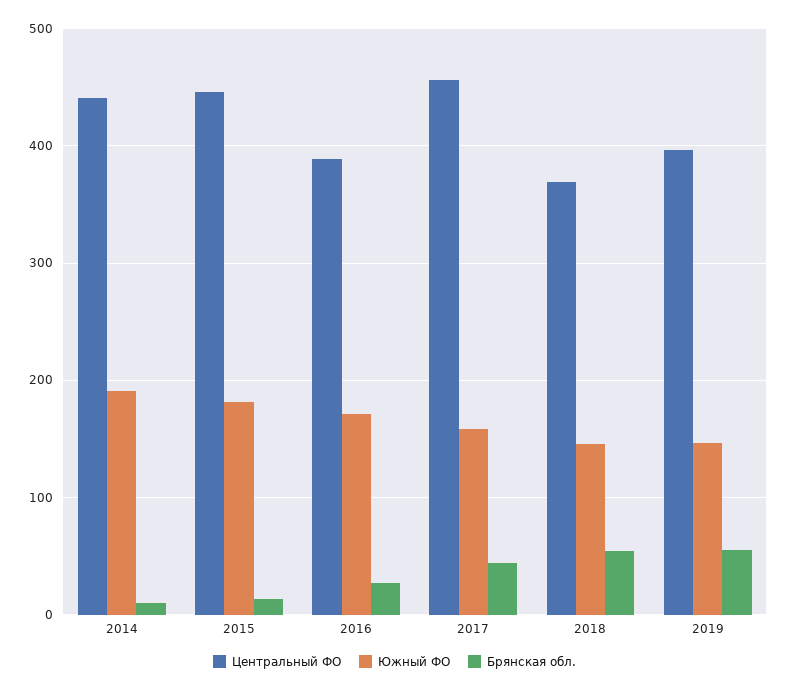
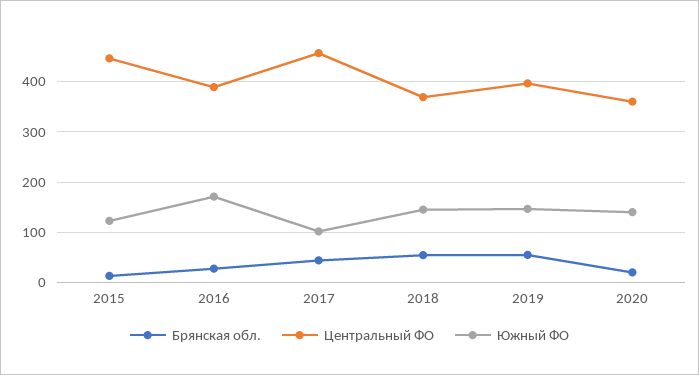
Центральный ФО, 2014: 440 -> none
Южный ФО, 2014: 190 -> none
Брянская обл., 2014: 10 -> none
Южный ФО, 2015: 180 -> 120
Южный ФО, 2017: 160 -> 100
Брянская обл., 2020: none -> 20
Центральный ФО, 2020: none -> 360
Южный ФО, 2020: none -> 140

